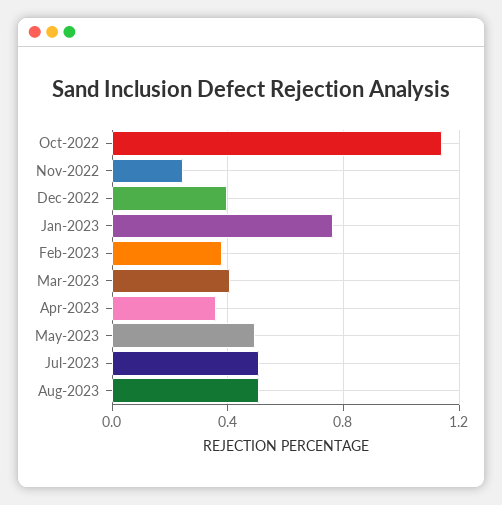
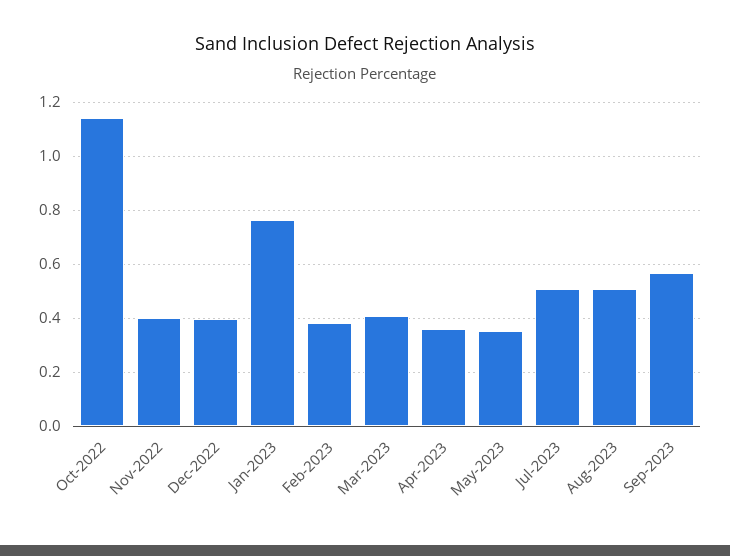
Nov-2022: 0.25 -> 0.4
May-2023: 0.5 -> 0.35
Sep-2023: none -> 0.575

